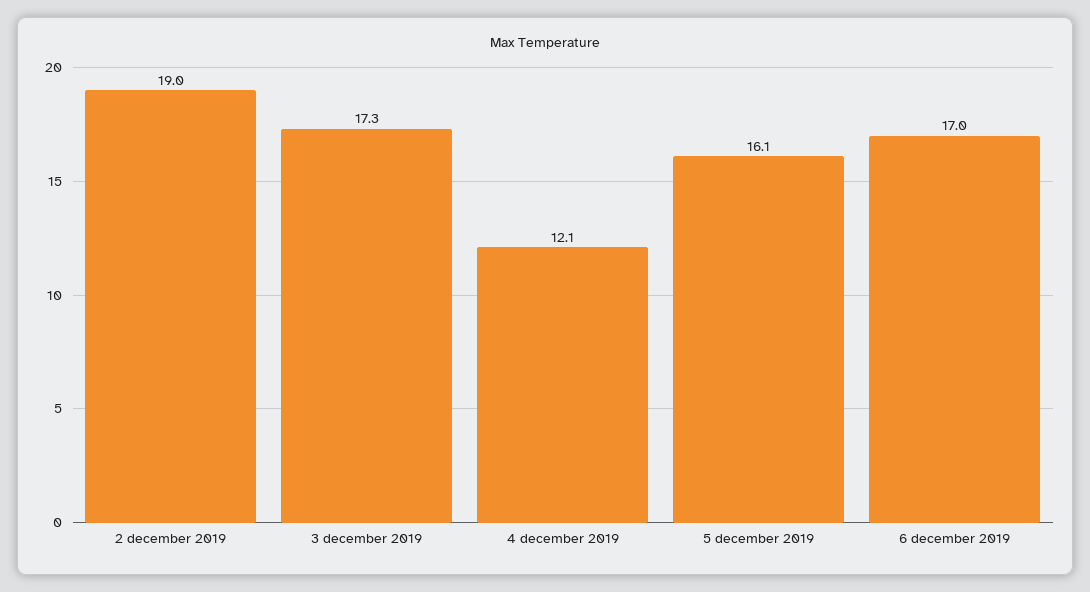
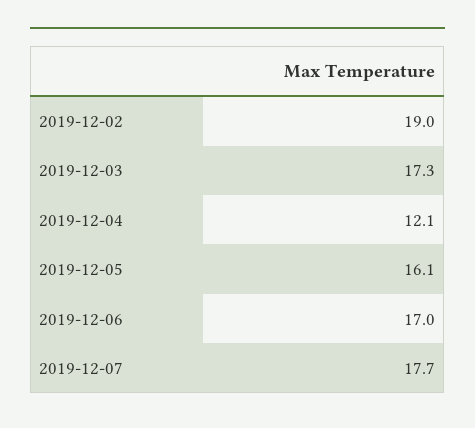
2019-12-07: none -> 17.7

